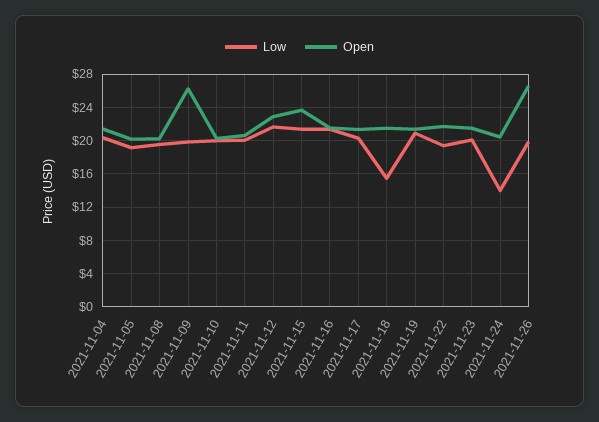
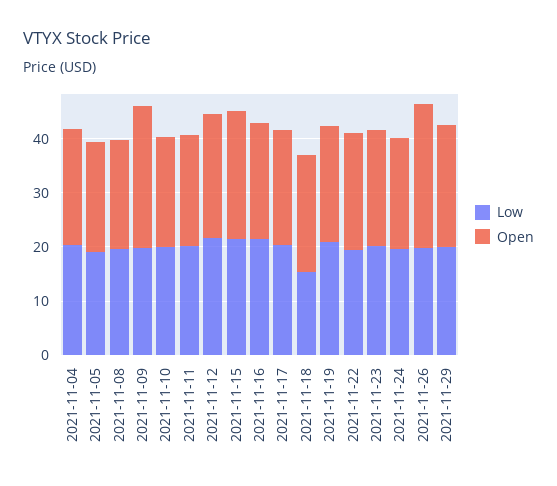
Low, 2021-11-24: 14 -> 20
Low, 2021-11-29: none -> 20
Open, 2021-11-29: none -> 22

